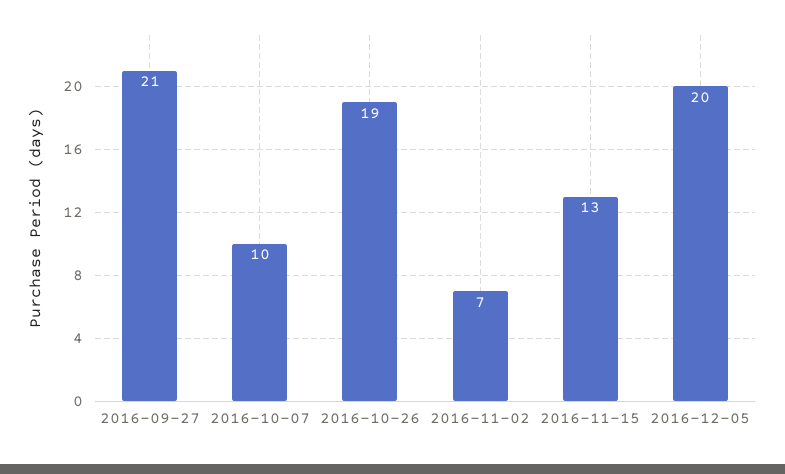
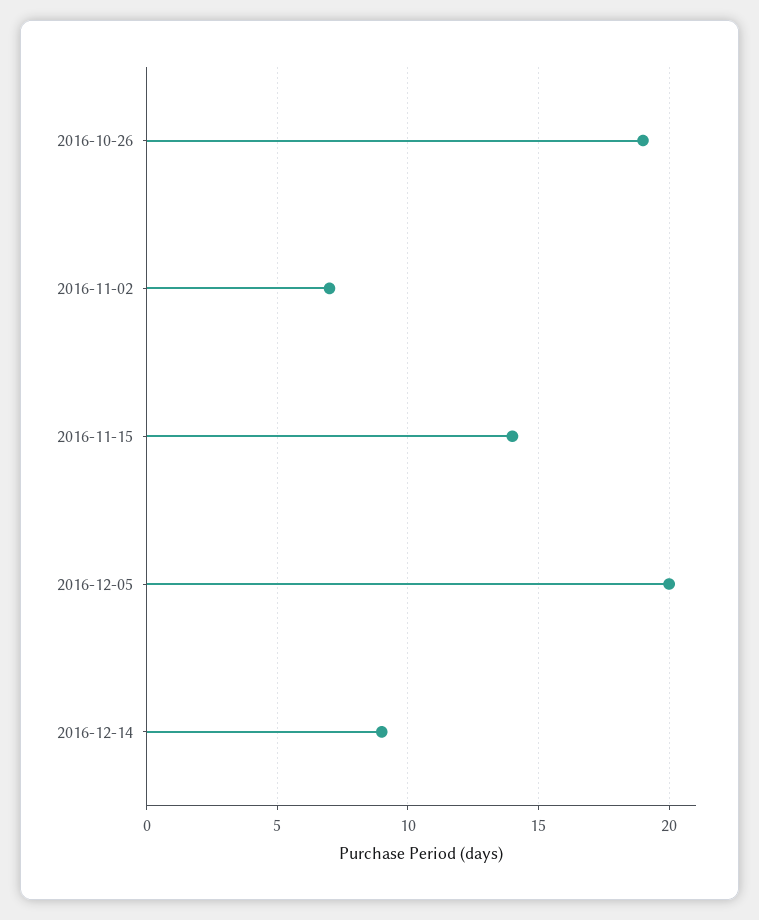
2016-09-27: 21 -> none
2016-10-07: 10 -> none
2016-11-15: 13 -> 14
2016-12-14: none -> 9

